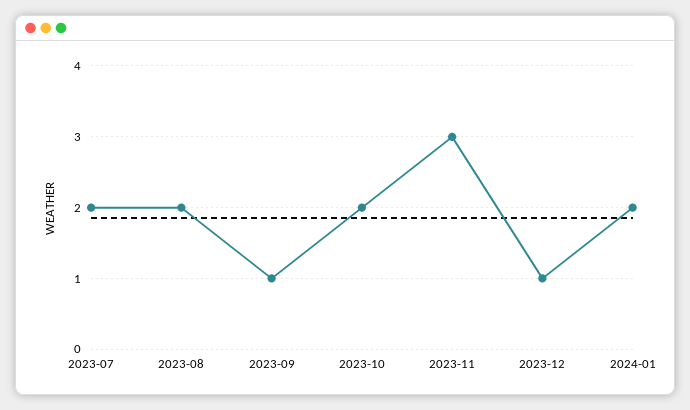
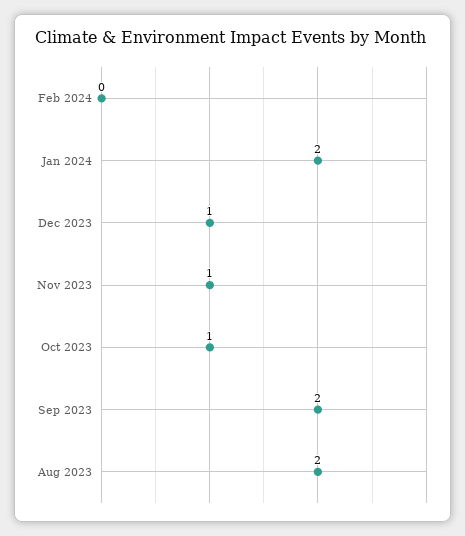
2023-07: 2 -> none
2023-09: 1 -> 2
2023-10: 2 -> 1
2023-11: 3 -> 1
Feb 2024: none -> 0

